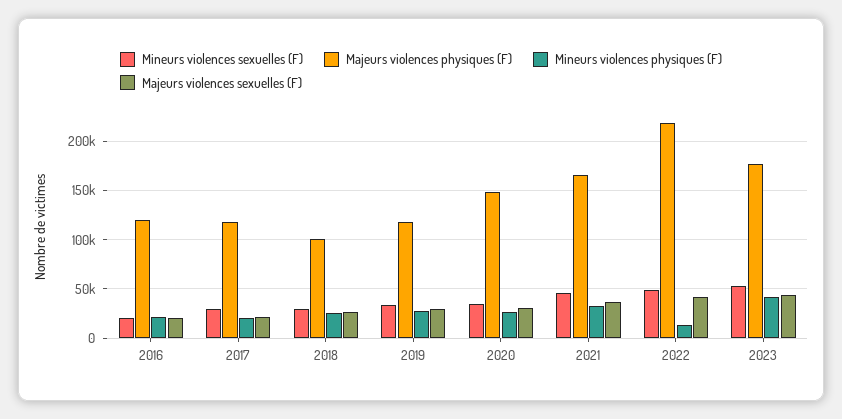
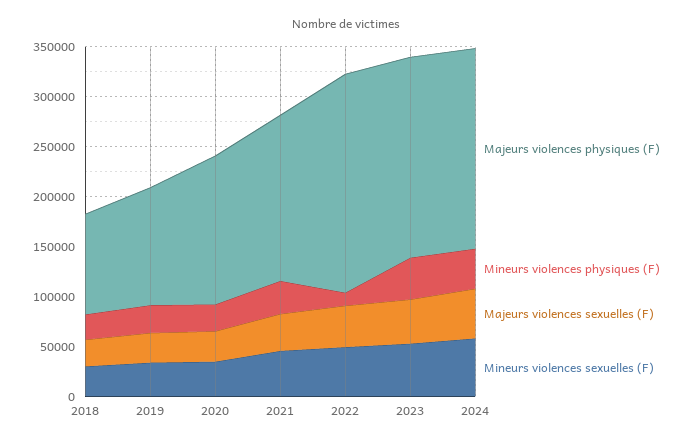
Mineurs violences sexuelles (F), 2016: 20000 -> none
Majeurs violences physiques (F), 2016: 120000 -> none
Mineurs violences physiques (F), 2016: 20000 -> none
Majeurs violences sexuelles (F), 2016: 20000 -> none
Mineurs violences sexuelles (F), 2017: 30000 -> none
Majeurs violences physiques (F), 2017: 120000 -> none
Mineurs violences physiques (F), 2017: 20000 -> none
Majeurs violences sexuelles (F), 2017: 20000 -> none
Majeurs violences physiques (F), 2023: 180000 -> 200000
Majeurs violences physiques (F), 2024: none -> 200000
Mineurs violences physiques (F), 2024: none -> 40000
Majeurs violences sexuelles (F), 2024: none -> 50000
Mineurs violences sexuelles (F), 2024: none -> 60000

